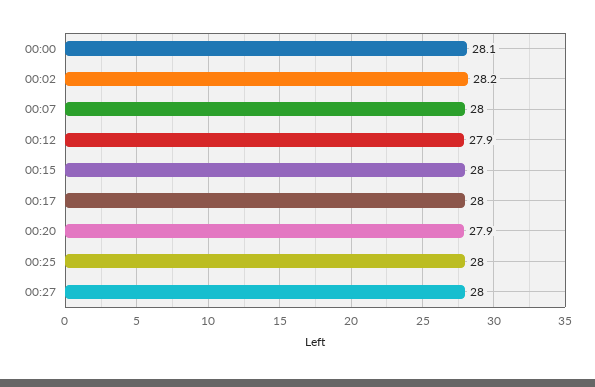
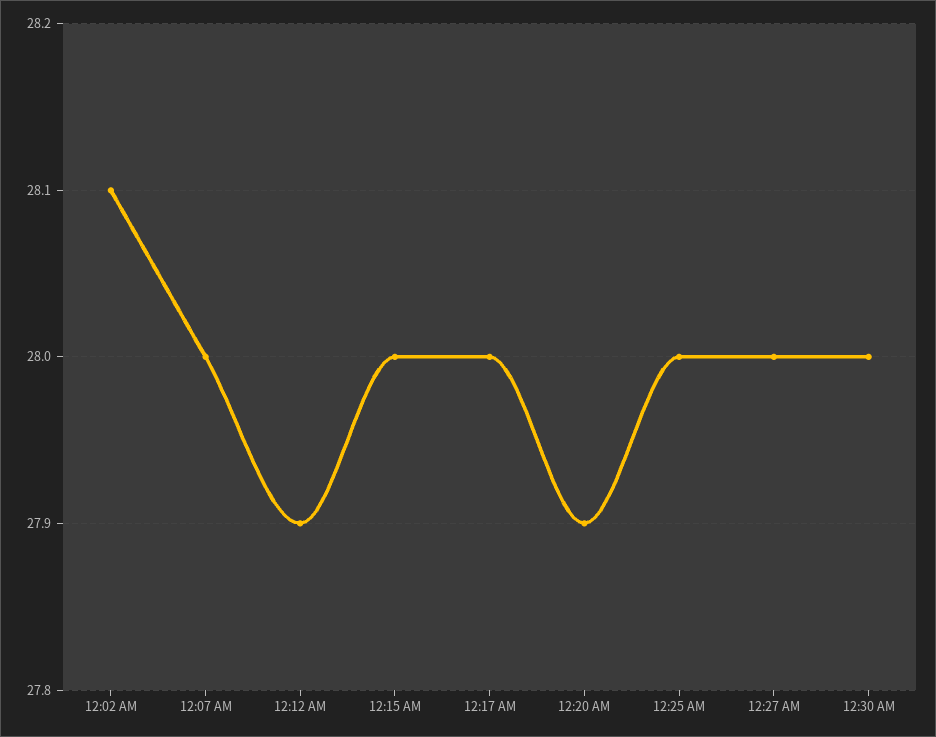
00:00: 28.1 -> none
00:02: 28.2 -> 28.1
12:30 AM: none -> 28

